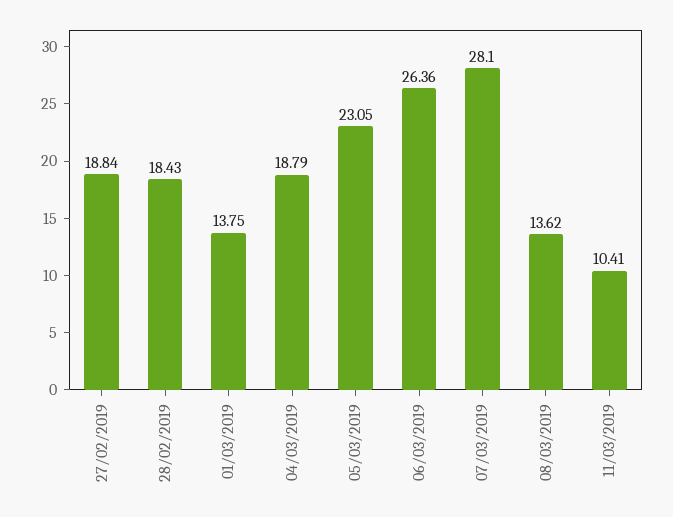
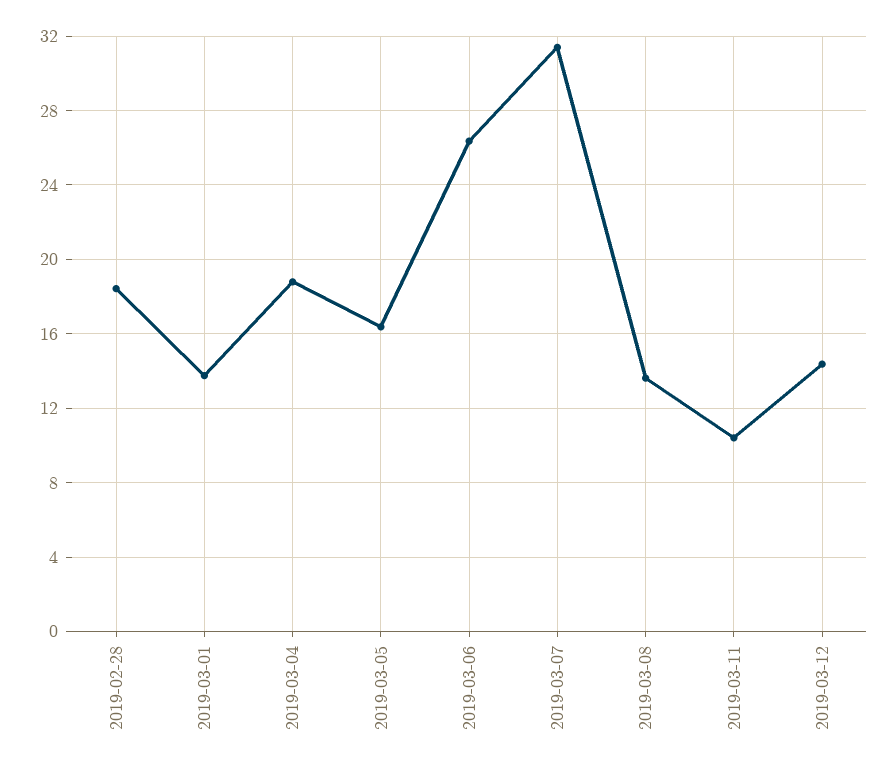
27/02/2019: 18.84 -> none
05/03/2019: 23.05 -> 16.5
07/03/2019: 28.1 -> 31.5
2019-03-12: none -> 14.5

